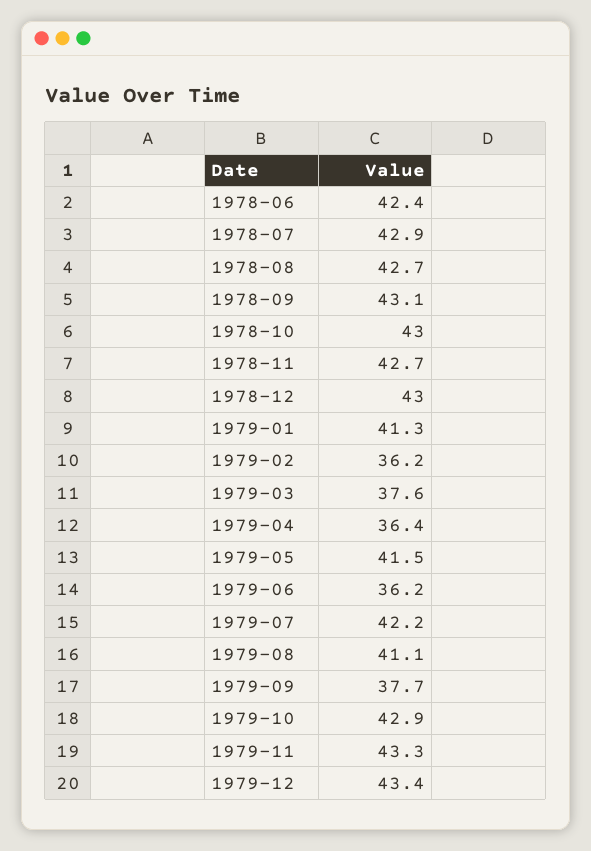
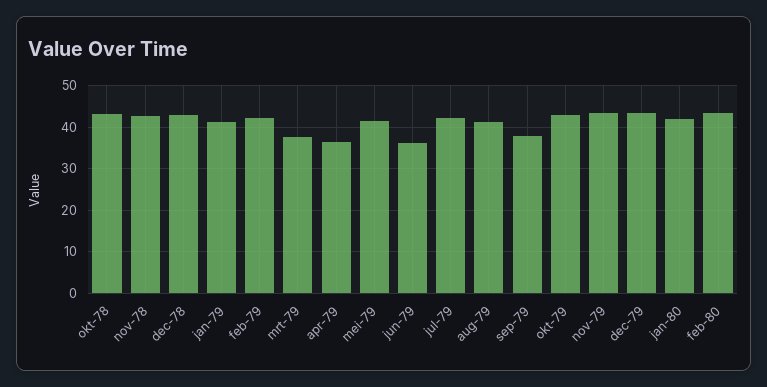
1978-06: 42.4 -> none
1978-07: 42.9 -> none
1978-08: 42.7 -> none
1978-09: 43.1 -> none
1979-02: 36.2 -> 42
jan-80: none -> 42
feb-80: none -> 44

